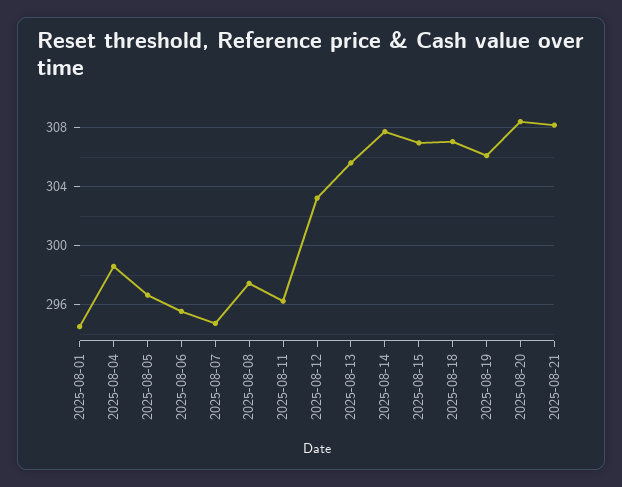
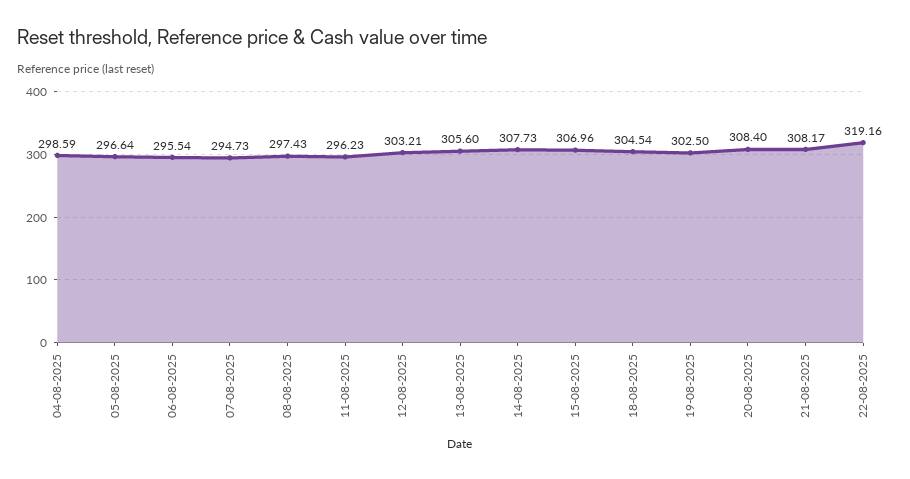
2025-08-01: 294.5 -> none
2025-08-18: 307 -> 304.54
2025-08-19: 306 -> 302.5
22-08-2025: none -> 319.16

